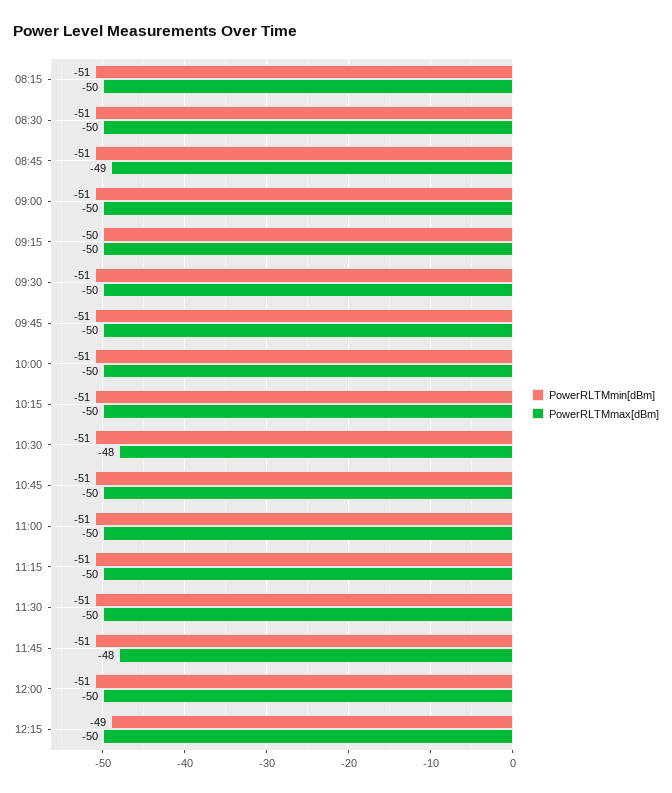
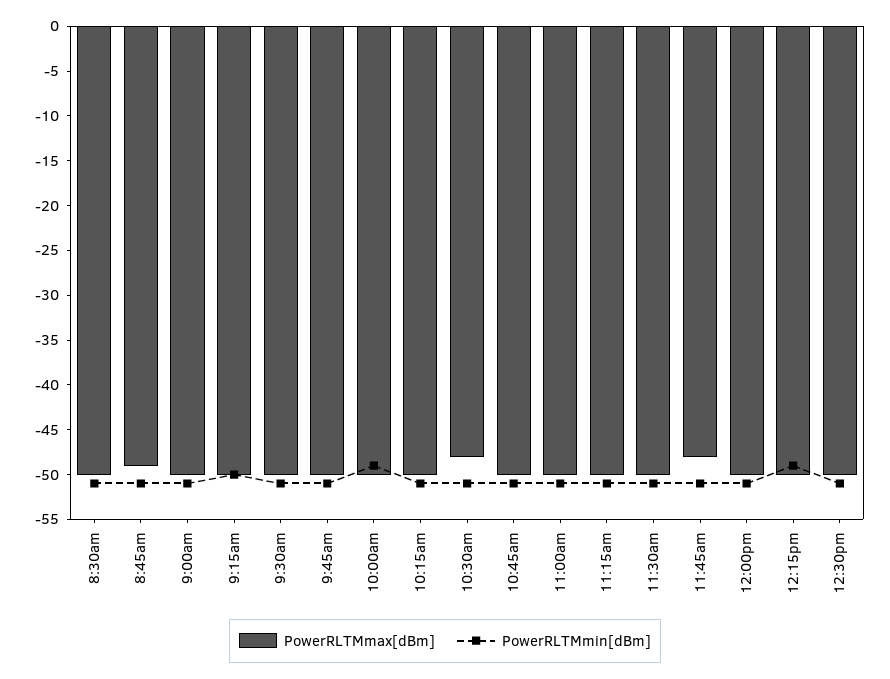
PowerRLTMmin[dBm], 08:15: -51 -> none
PowerRLTMmax[dBm], 08:15: -50 -> none
PowerRLTMmin[dBm], 10:00: -51 -> -49
PowerRLTMmax[dBm], 12:30pm: none -> -50
PowerRLTMmin[dBm], 12:30pm: none -> -51

